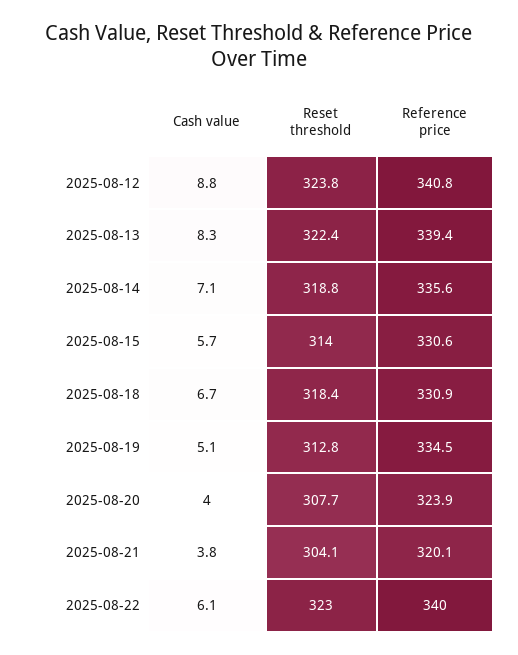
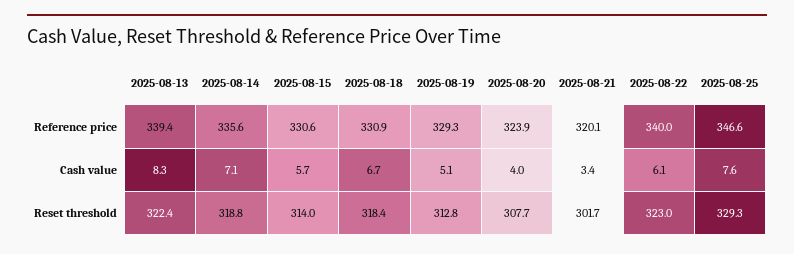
Cash value, 2025-08-12: 8.8 -> none
Reset threshold, 2025-08-12: 323.8 -> none
Reference price, 2025-08-12: 340.8 -> none
Reference price, 2025-08-19: 334.5 -> 329.3
Cash value, 2025-08-21: 3.8 -> 3.4
Reset threshold, 2025-08-21: 304.1 -> 301.7
Reference price, 2025-08-25: none -> 346.6
Cash value, 2025-08-25: none -> 7.6
Reset threshold, 2025-08-25: none -> 329.3

